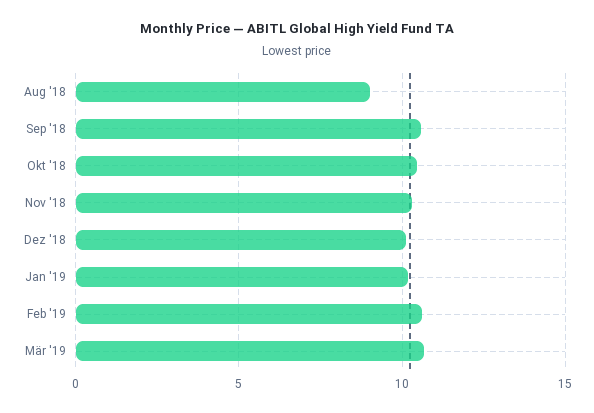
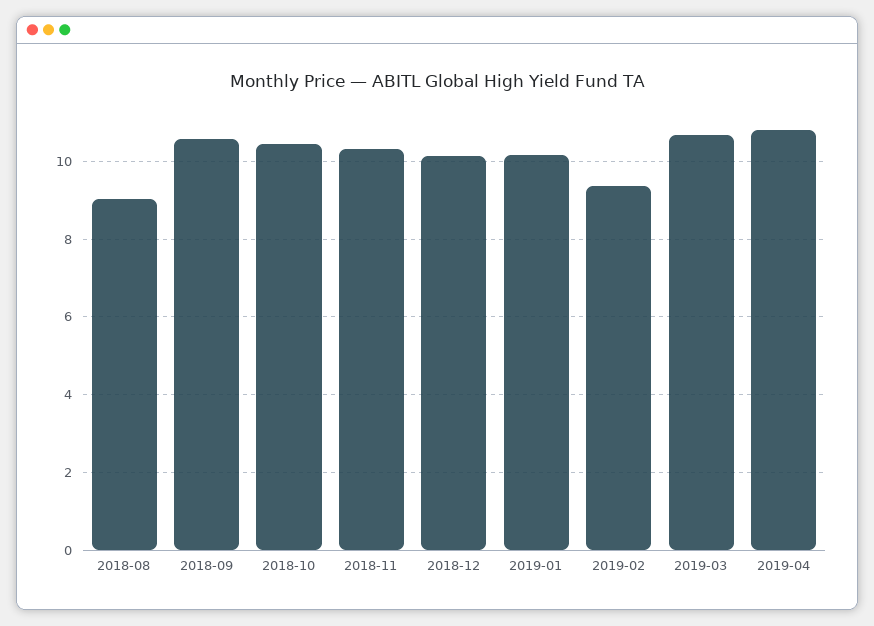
Feb '19: 10.5 -> 9.4
2019-04: none -> 10.8

